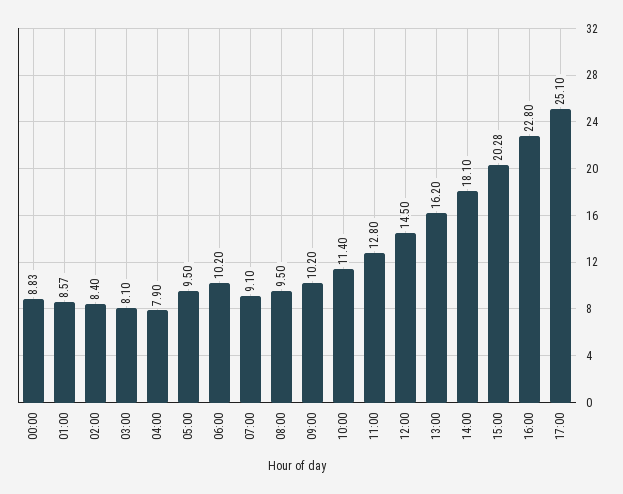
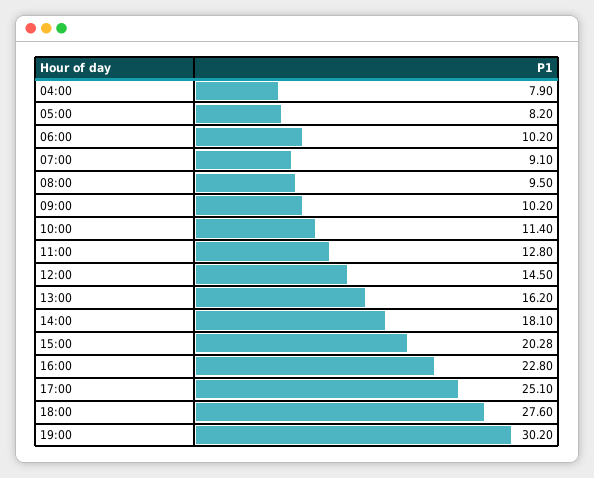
00:00: 8.83 -> none
01:00: 8.57 -> none
02:00: 8.4 -> none
03:00: 8.1 -> none
05:00: 9.5 -> 8.2
18:00: none -> 27.6
19:00: none -> 30.2

